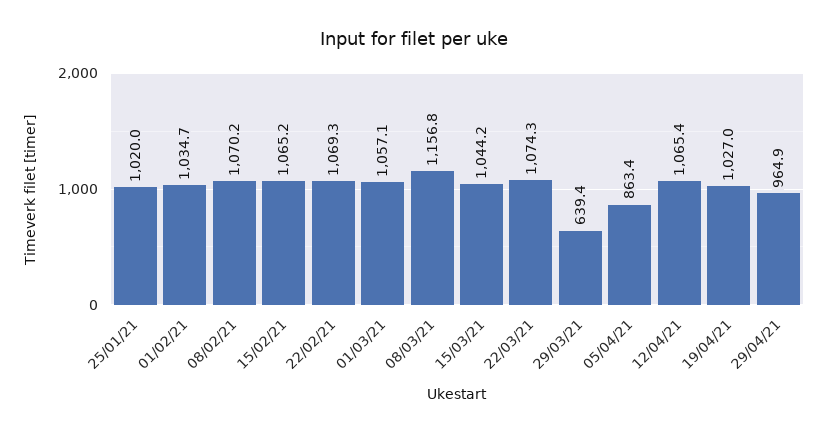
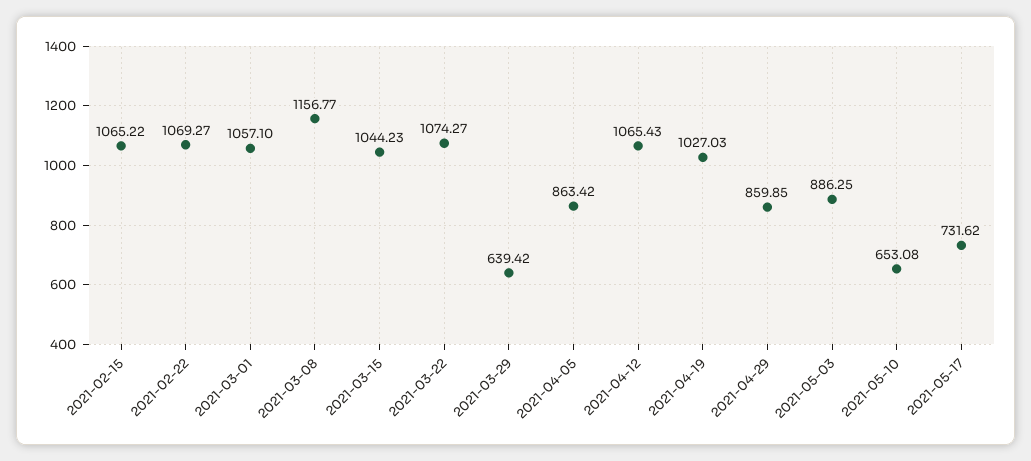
25/01/21: 1020 -> none
01/02/21: 1034.7 -> none
08/02/21: 1070.2 -> none
29/04/21: 964.9 -> 859.85
2021-05-03: none -> 886.25
2021-05-10: none -> 653.08
2021-05-17: none -> 731.62

